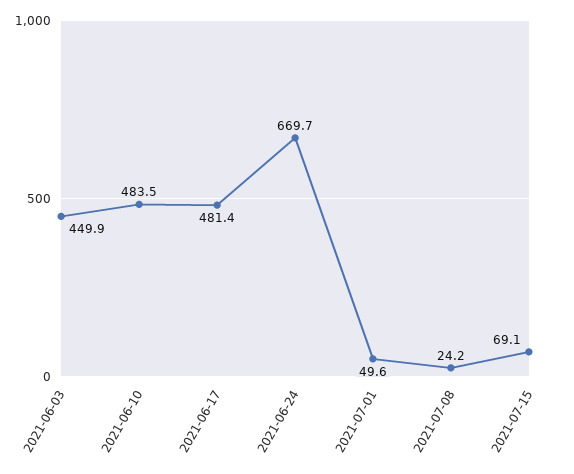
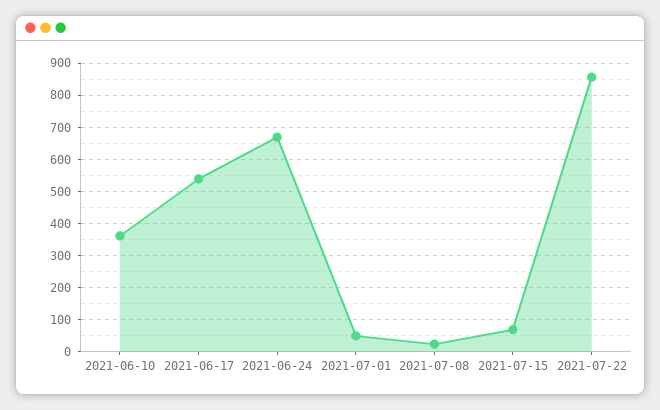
2021-06-03: 449.9 -> none
2021-06-10: 483.5 -> 360
2021-06-17: 481.4 -> 540
2021-07-22: none -> 860

